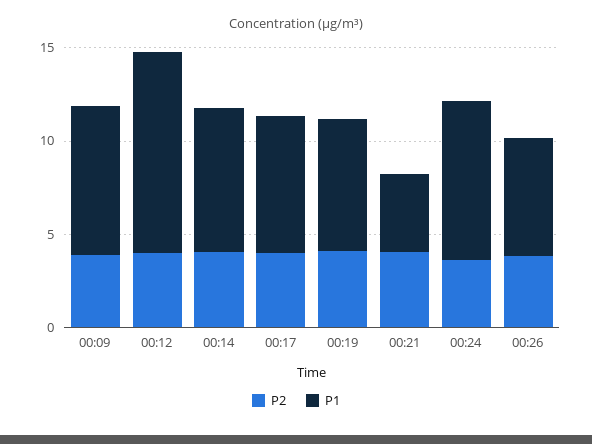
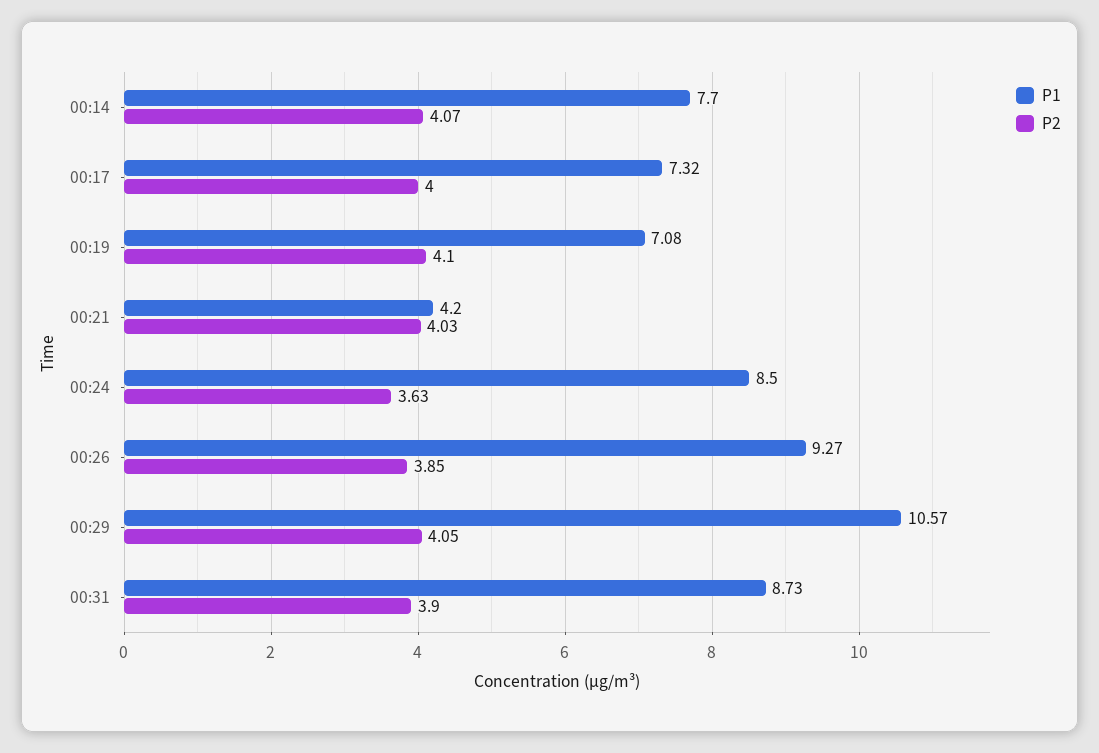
P2, 00:09: 4 -> none
P1, 00:09: 8 -> none
P2, 00:12: 4 -> none
P1, 00:12: 11 -> none
P1, 00:26: 6 -> 9.27
P1, 00:29: none -> 10.57
P2, 00:29: none -> 4.05
P1, 00:31: none -> 8.73
P2, 00:31: none -> 3.9

